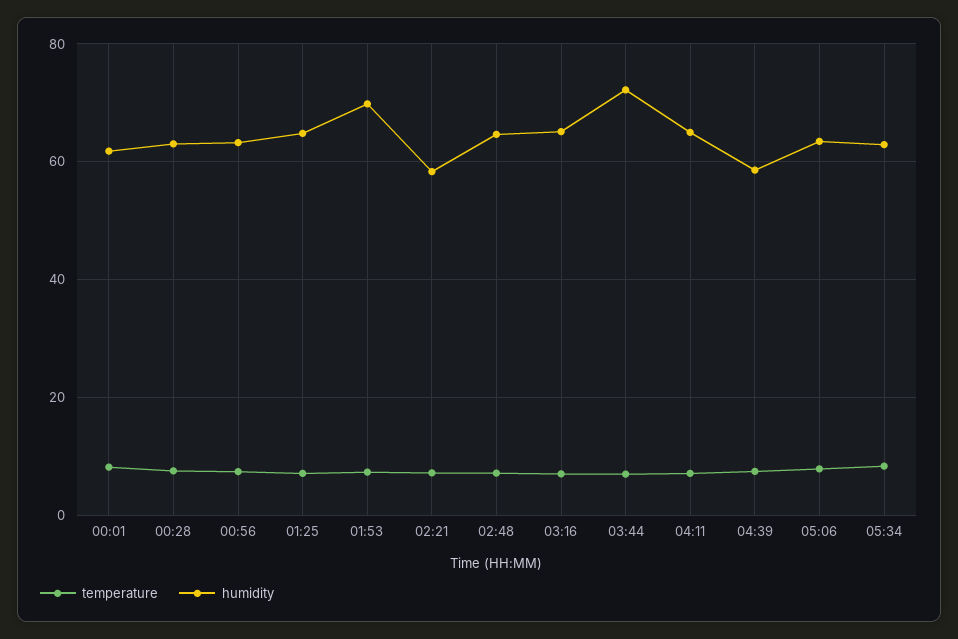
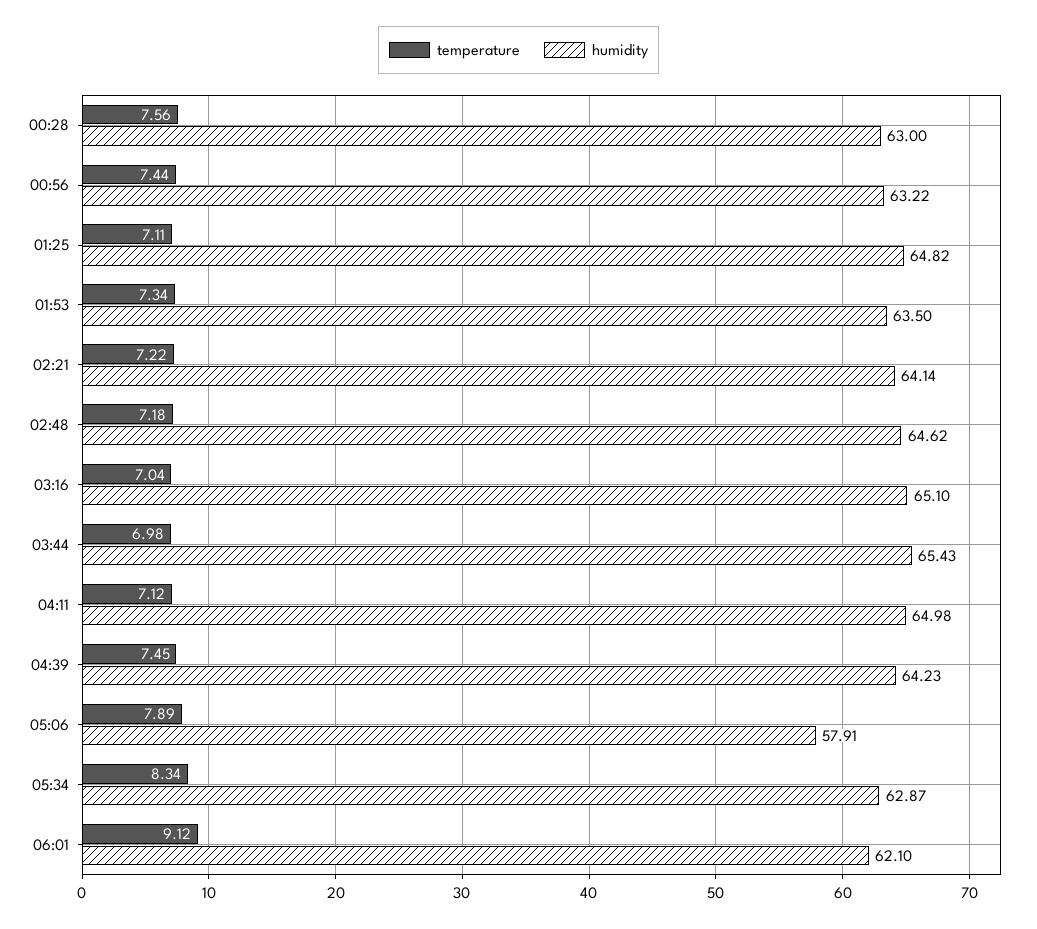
temperature, 00:01: 8 -> none
humidity, 00:01: 62 -> none
humidity, 01:53: 70 -> 63.5
humidity, 02:21: 58 -> 64.14
humidity, 03:44: 72 -> 65.43
humidity, 04:39: 58 -> 64.23
humidity, 05:06: 64 -> 57.91
temperature, 06:01: none -> 9.12
humidity, 06:01: none -> 62.1

